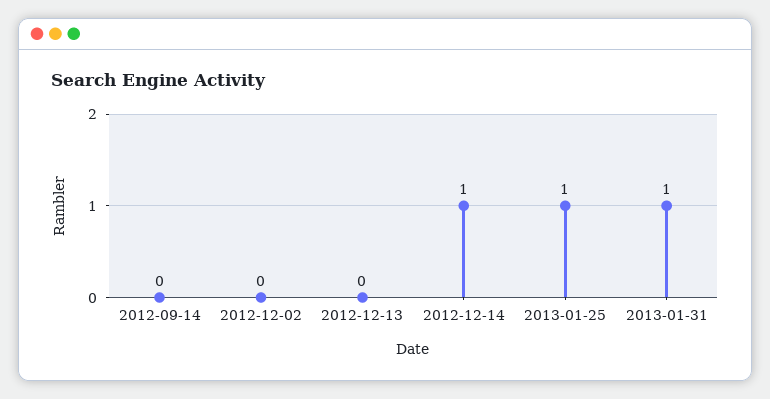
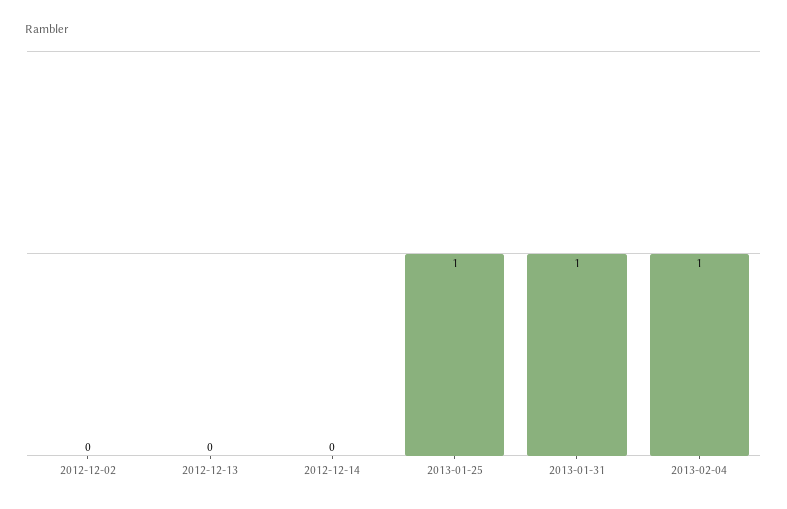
2012-09-14: 0 -> none
2012-12-14: 1 -> 0
2013-02-04: none -> 1

